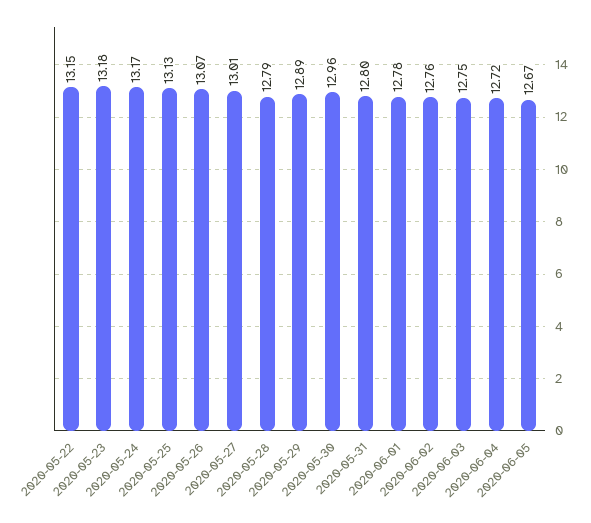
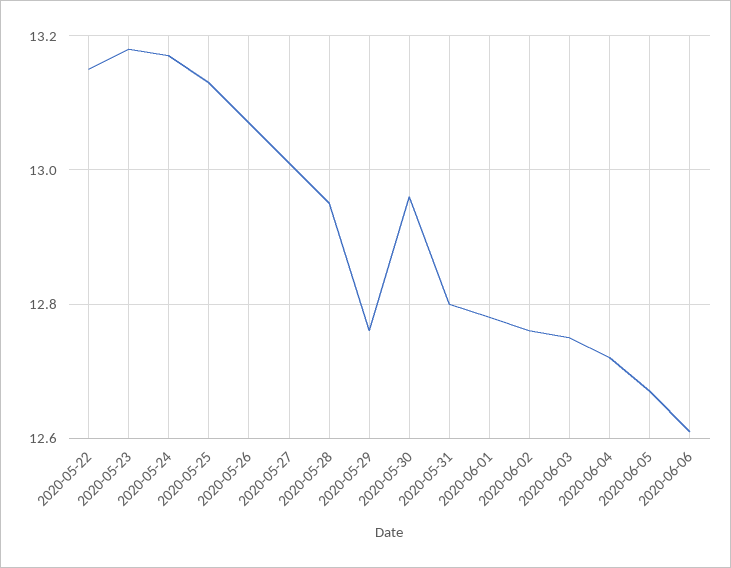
2020-05-28: 12.79 -> 12.95
2020-05-29: 12.89 -> 12.75
2020-06-06: none -> 12.6

